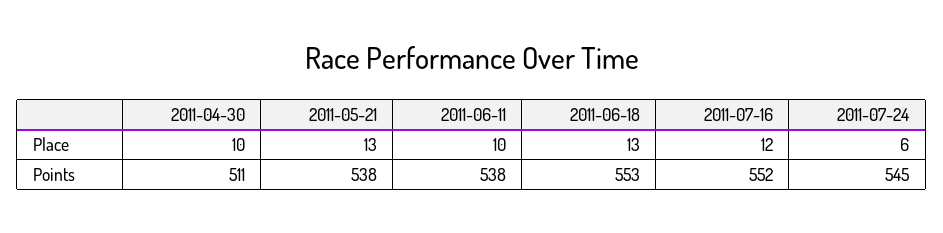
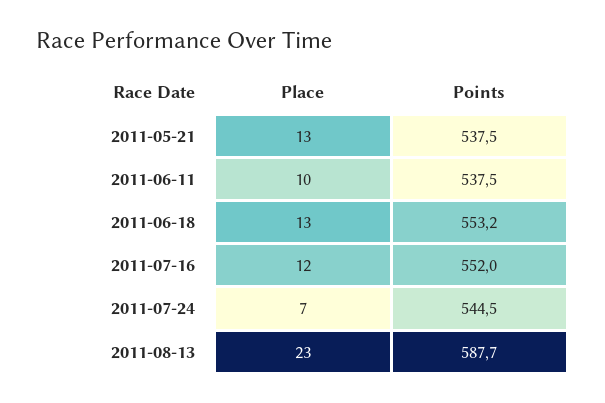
2011-04-30, Place: 10 -> none
2011-07-24, Place: 6 -> 7
2011-04-30, Points: 511 -> none
2011-08-13, Place: none -> 23
2011-08-13, Points: none -> 587.7

